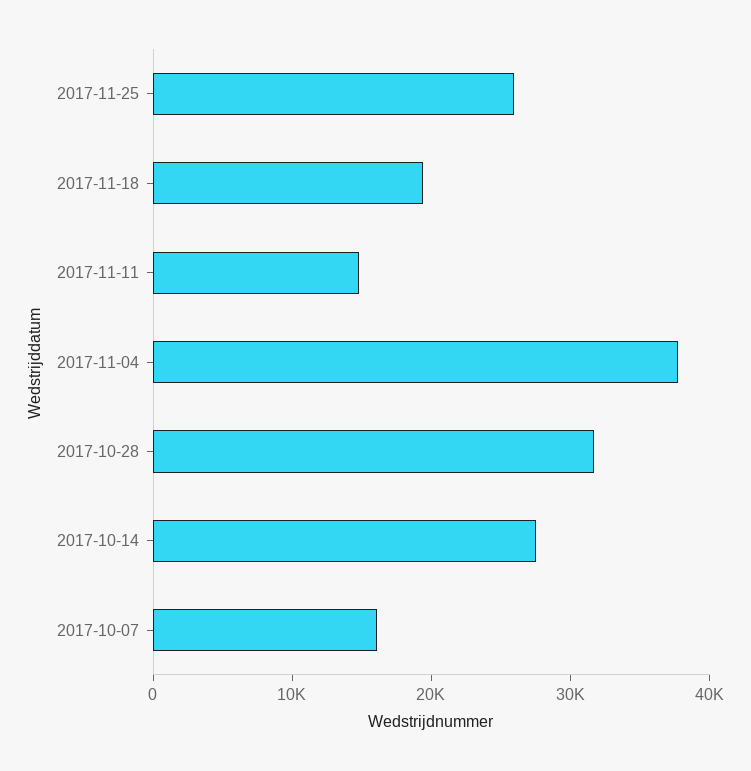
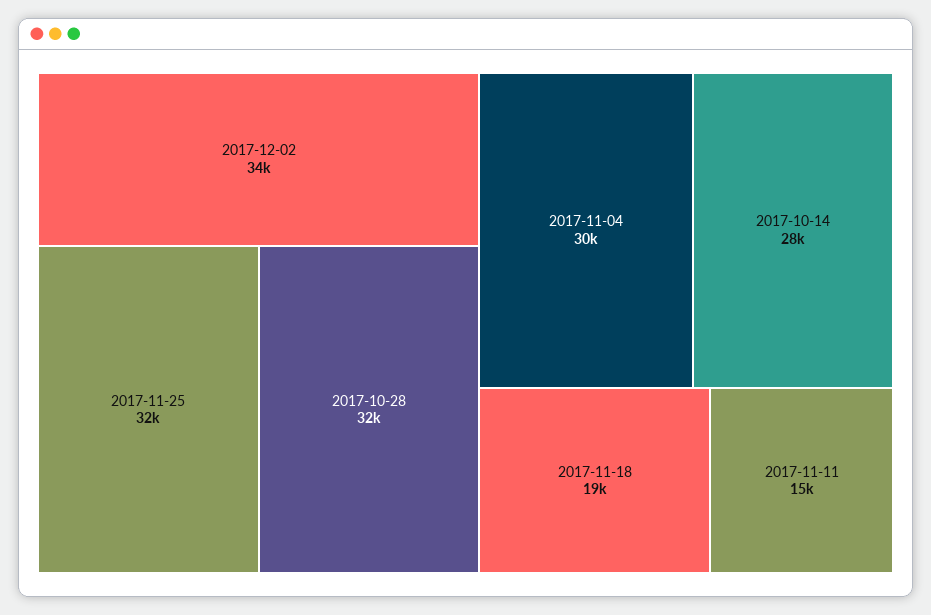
2017-11-25: 26000 -> 32000
2017-11-04: 38000 -> 30000
2017-10-07: 16000 -> none
2017-12-02: none -> 34000

